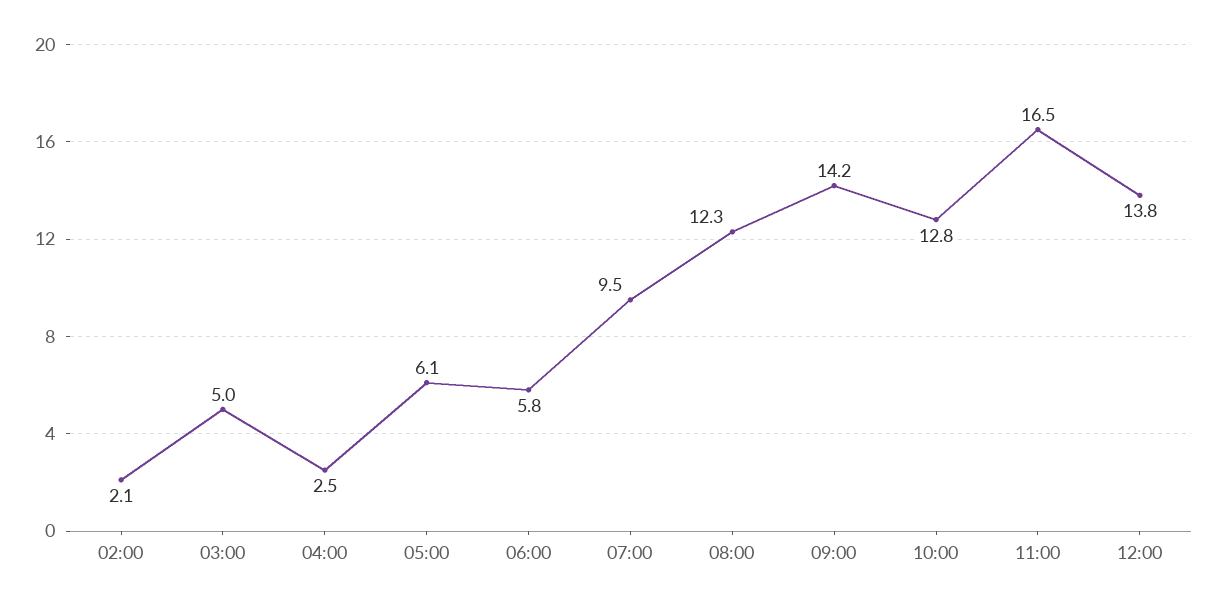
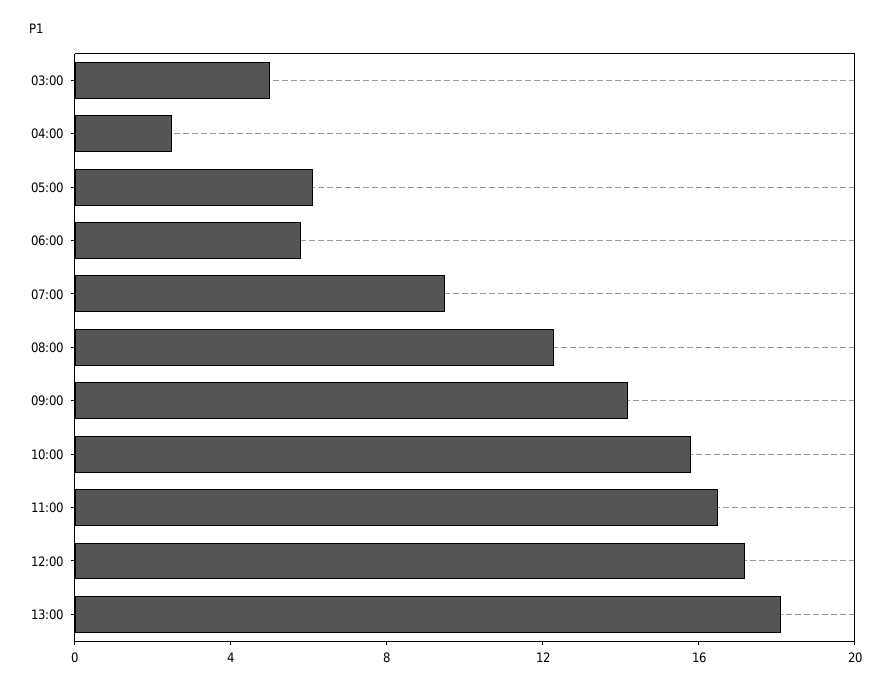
02:00: 2.1 -> none
10:00: 12.8 -> 16
12:00: 13.8 -> 17
13:00: none -> 18

